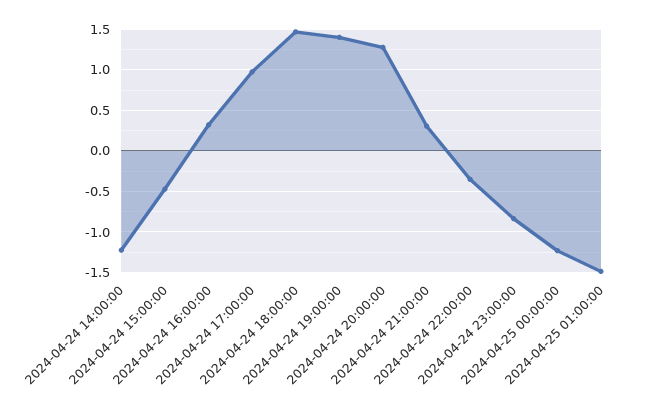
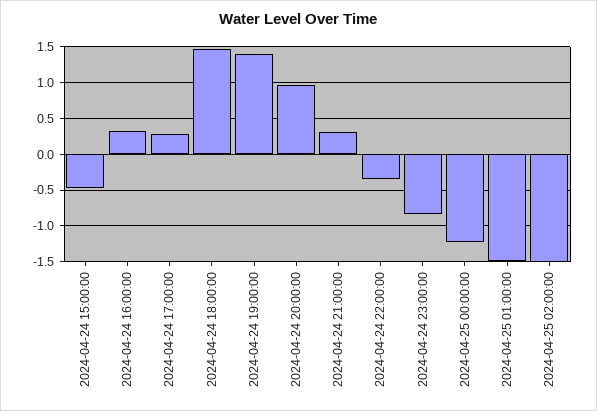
2024-04-24 14:00:00: -1.2 -> none
2024-04-24 17:00:00: 1 -> 0.3
2024-04-24 20:00:00: 1.3 -> 1
2024-04-25 02:00:00: none -> -1.5

